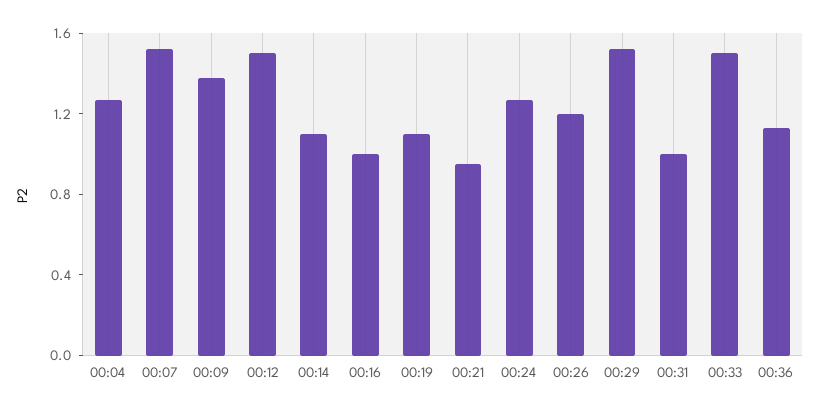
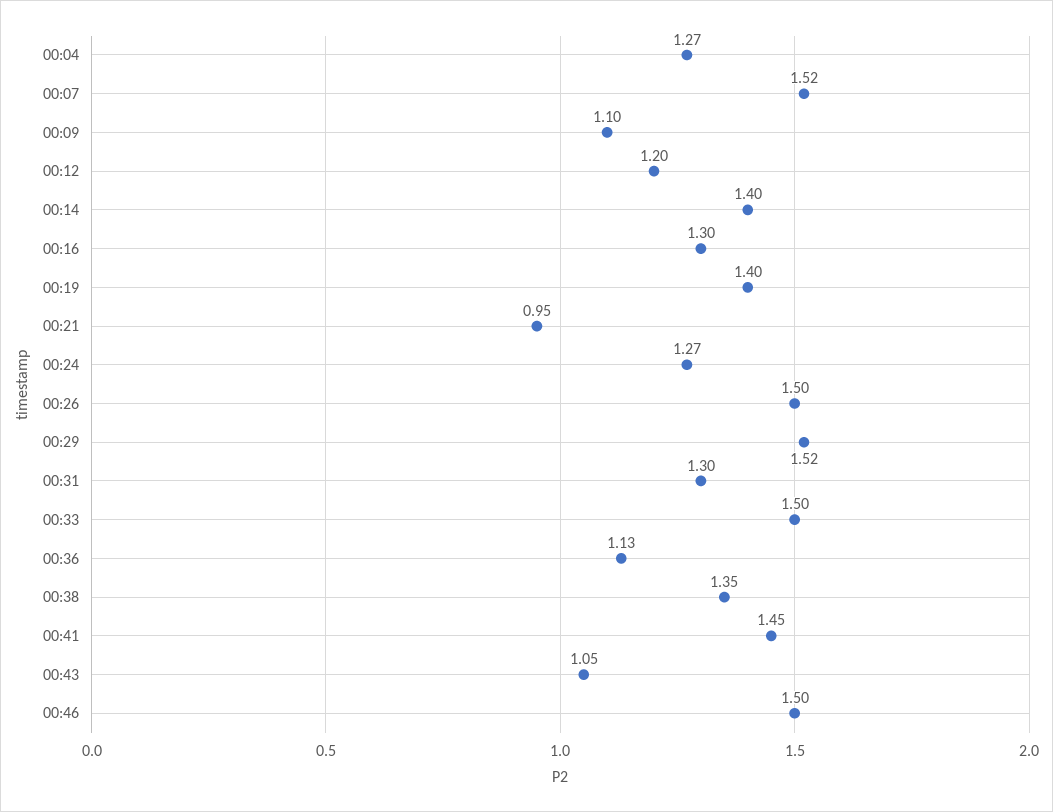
00:09: 1.4 -> 1.1
00:12: 1.5 -> 1.2
00:14: 1.1 -> 1.4
00:16: 1 -> 1.3
00:19: 1.1 -> 1.4
00:26: 1.2 -> 1.5
00:31: 1 -> 1.3
00:38: none -> 1.35
00:41: none -> 1.45
00:43: none -> 1.05
00:46: none -> 1.5

